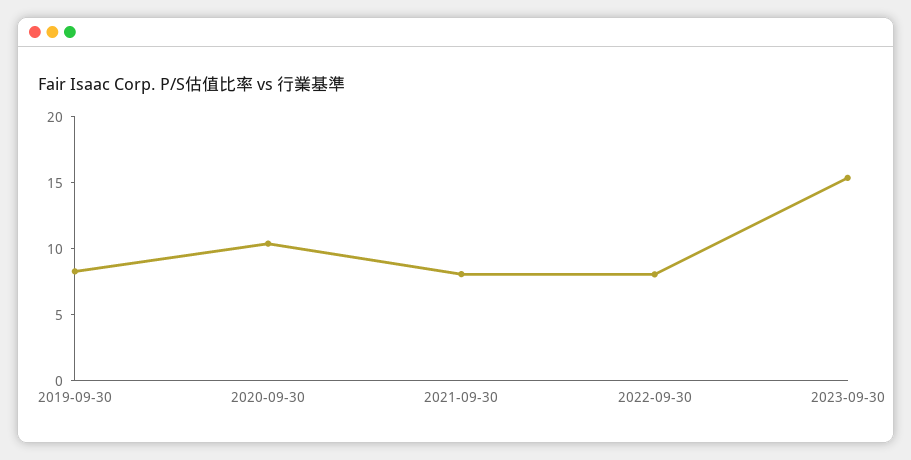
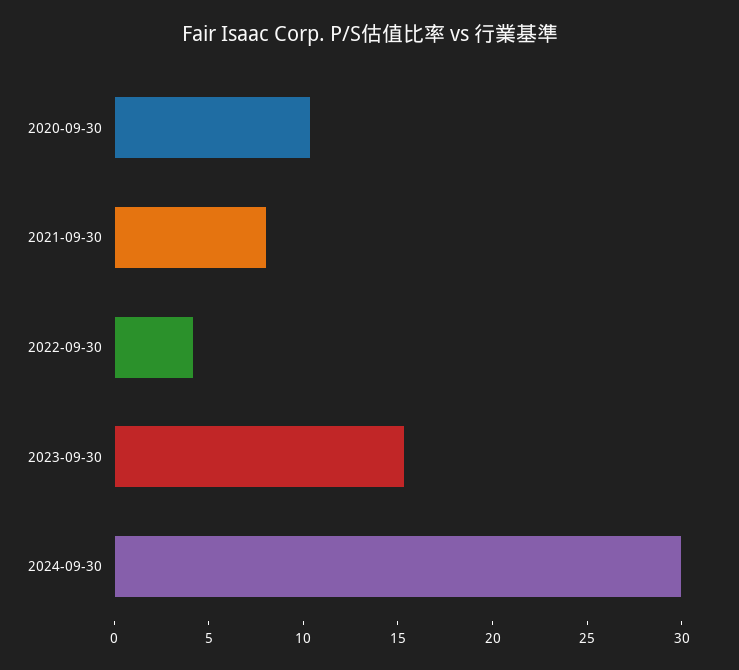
2019-09-30: 8 -> none
2022-09-30: 8 -> 4
2024-09-30: none -> 30

